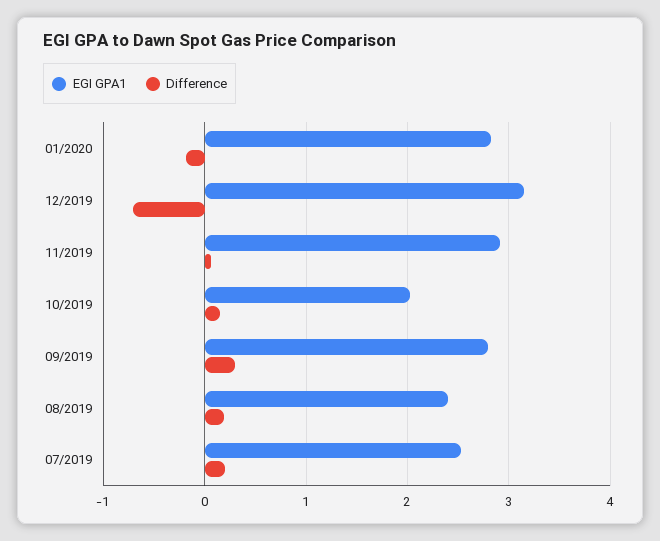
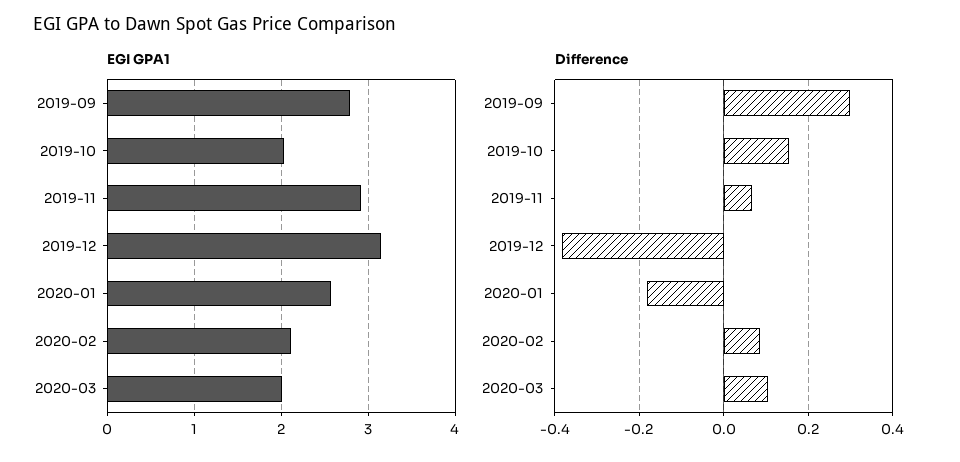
EGI GPA1, 01/2020: 2.8 -> 2.6
Difference, 12/2019: -0.7 -> -0.38
EGI GPA1, 08/2019: 2.4 -> none
Difference, 08/2019: 0.2 -> none
EGI GPA1, 07/2019: 2.5 -> none
Difference, 07/2019: 0.2 -> none
EGI GPA1, 2020-02: none -> 2.1
EGI GPA1, 2020-03: none -> 2
Difference, 2020-02: none -> 0.08
Difference, 2020-03: none -> 0.1

